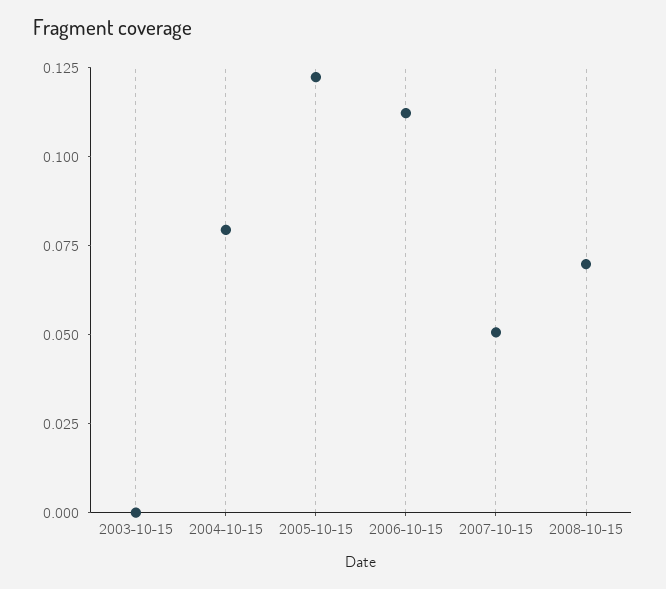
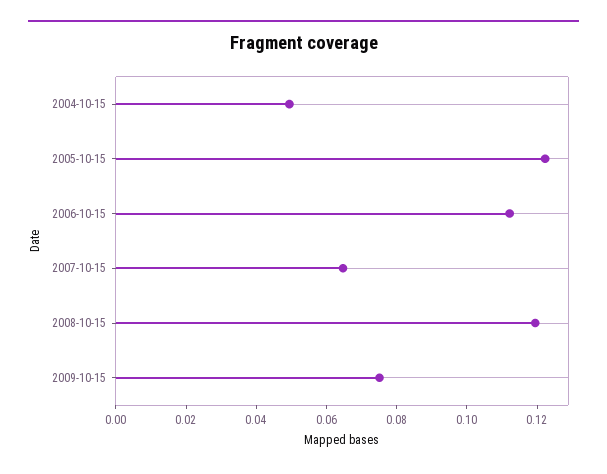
2003-10-15: 0 -> none
2004-10-15: 0.08 -> 0.05
2007-10-15: 0.05 -> 0.065
2008-10-15: 0.07 -> 0.12
2009-10-15: none -> 0.075

